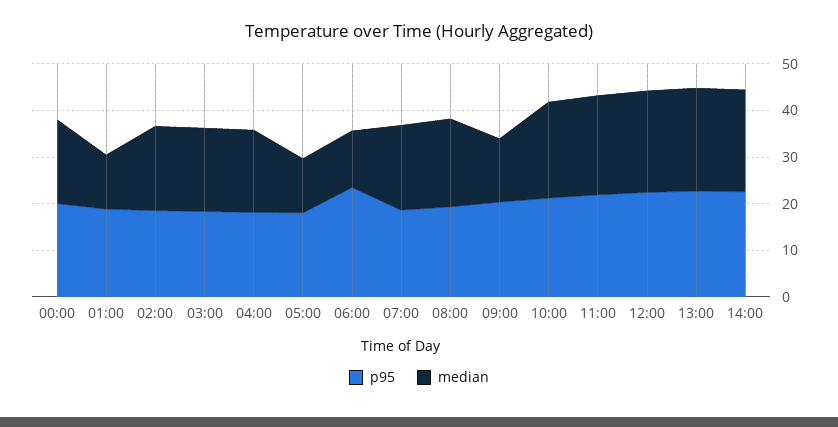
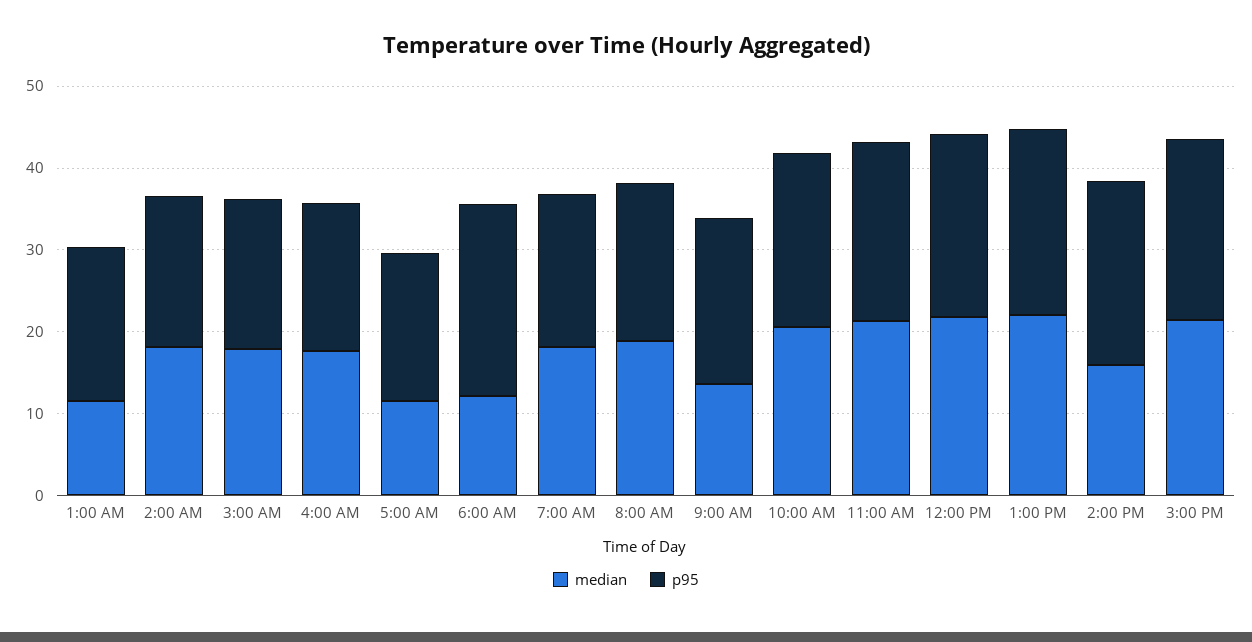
p95, 00:00: 20 -> none
median, 00:00: 18 -> none
median, 14:00: 22 -> 16
median, 3:00 PM: none -> 22
p95, 3:00 PM: none -> 22

